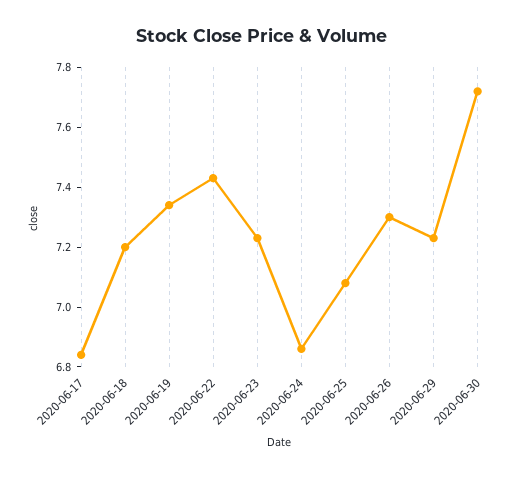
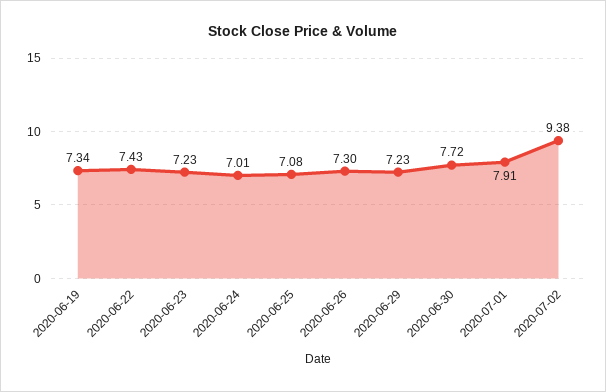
2020-06-17: 6.85 -> none
2020-06-18: 7.2 -> none
2020-06-24: 6.85 -> 7.01
2020-07-01: none -> 7.91
2020-07-02: none -> 9.38

